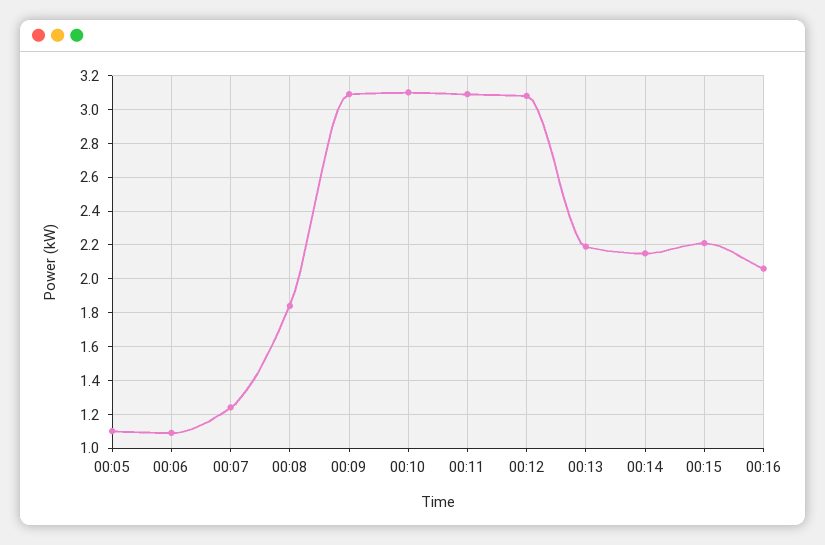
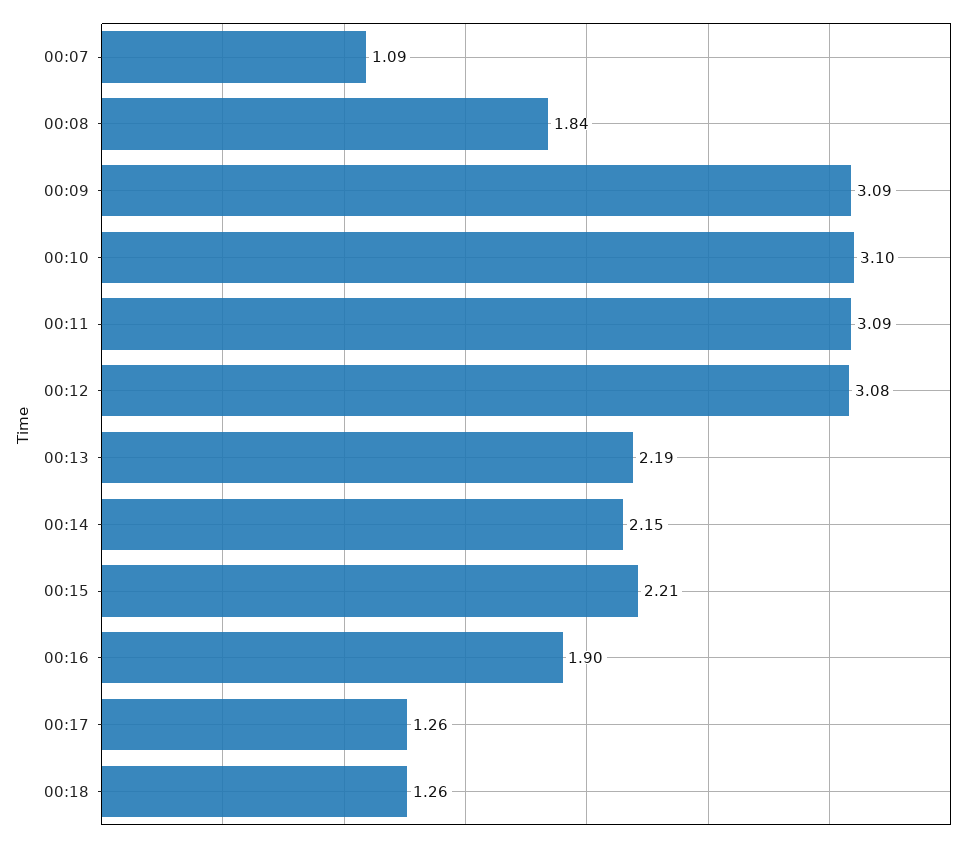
00:05: 1.1 -> none
00:06: 1.1 -> none
00:07: 1.25 -> 1.09
00:16: 2.05 -> 1.9
00:17: none -> 1.26
00:18: none -> 1.26

